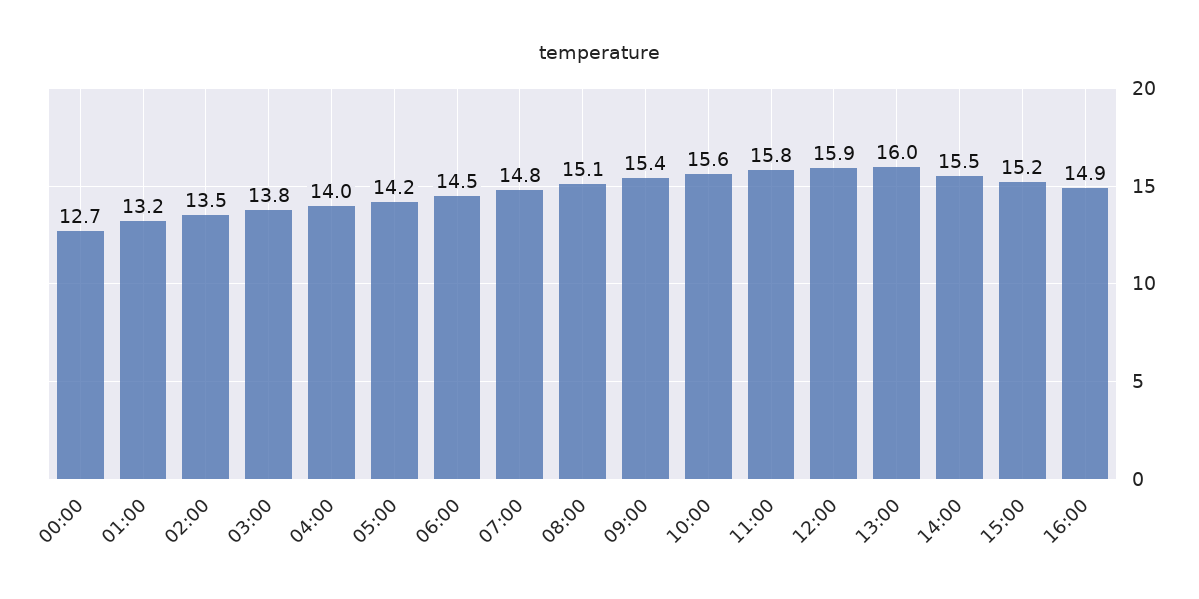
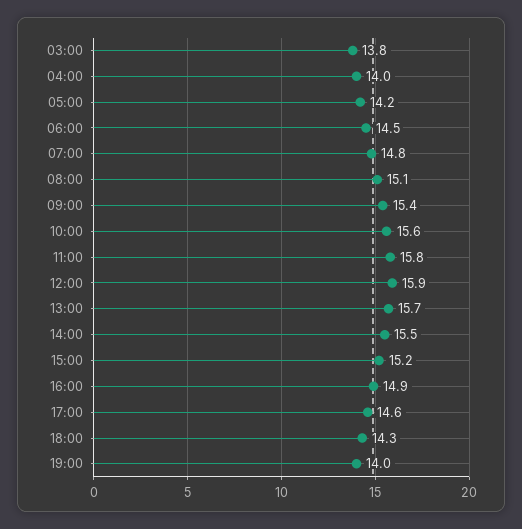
00:00: 12.7 -> none
01:00: 13.2 -> none
02:00: 13.5 -> none
13:00: 16 -> 15.7
17:00: none -> 14.6
18:00: none -> 14.3
19:00: none -> 14

